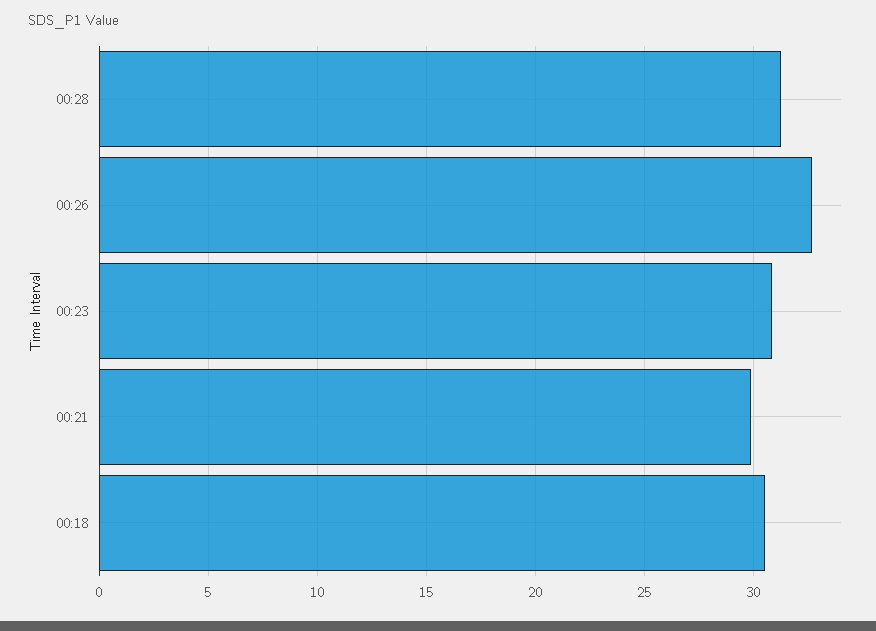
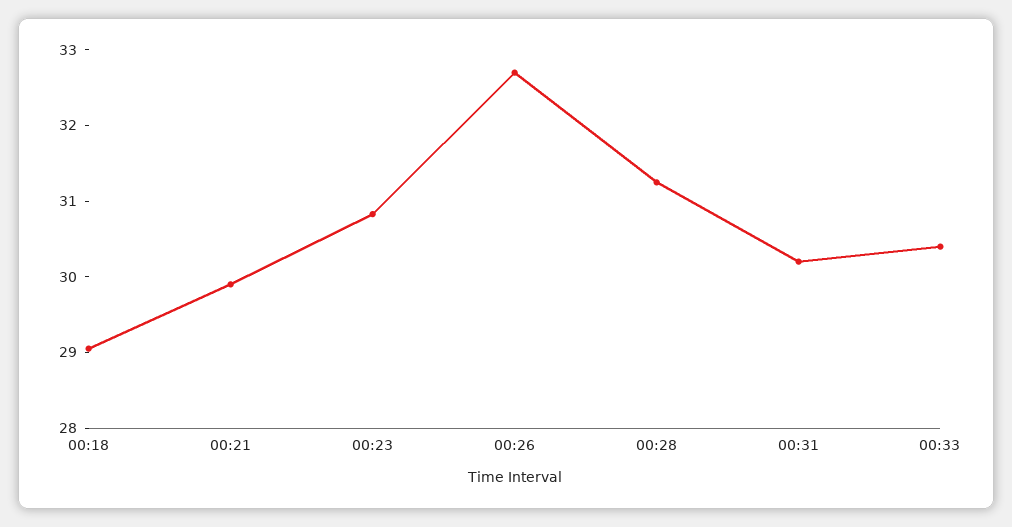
00:18: 30.5 -> 29
00:31: none -> 30.2
00:33: none -> 30.4

